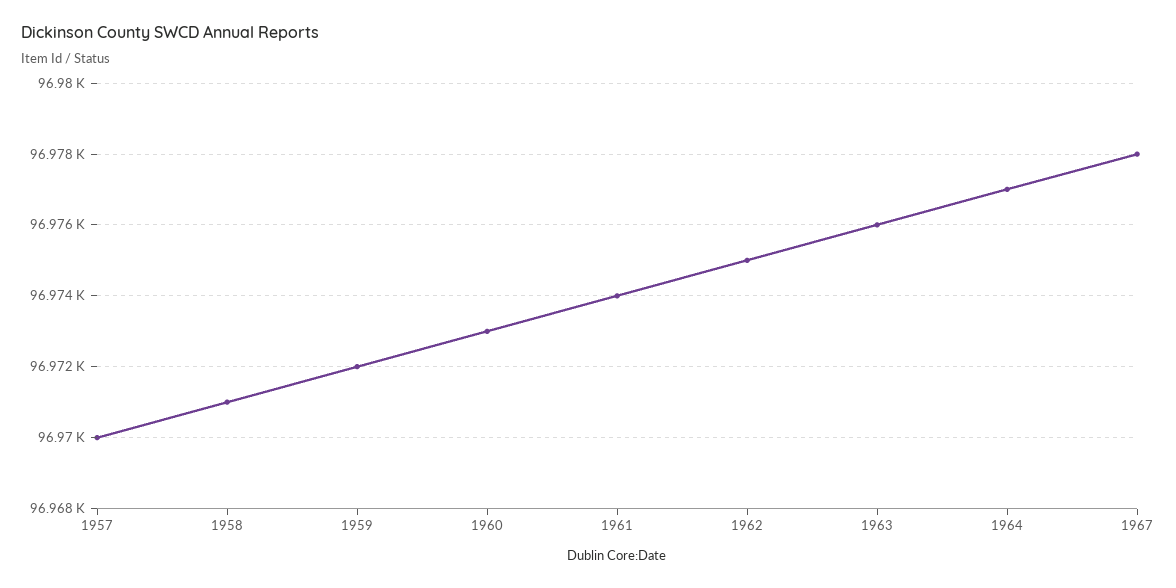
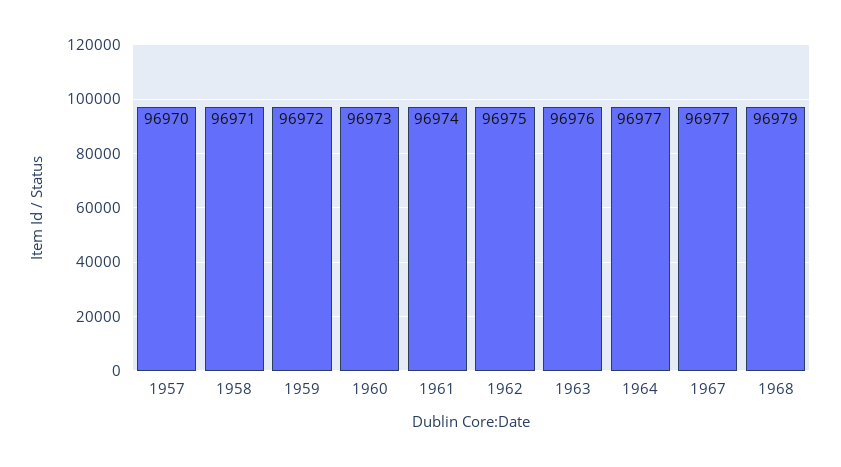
1967: 96978 -> 96977
1968: none -> 96979

